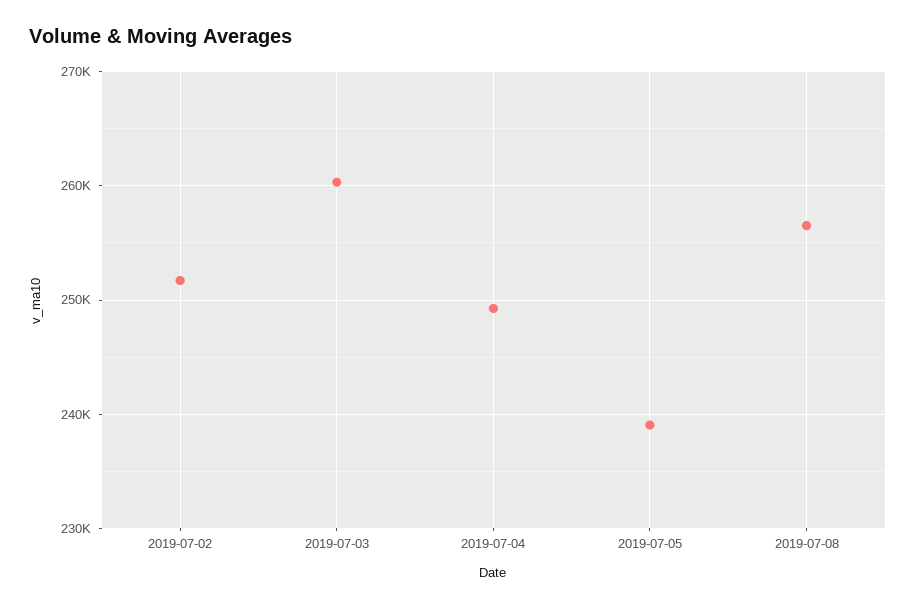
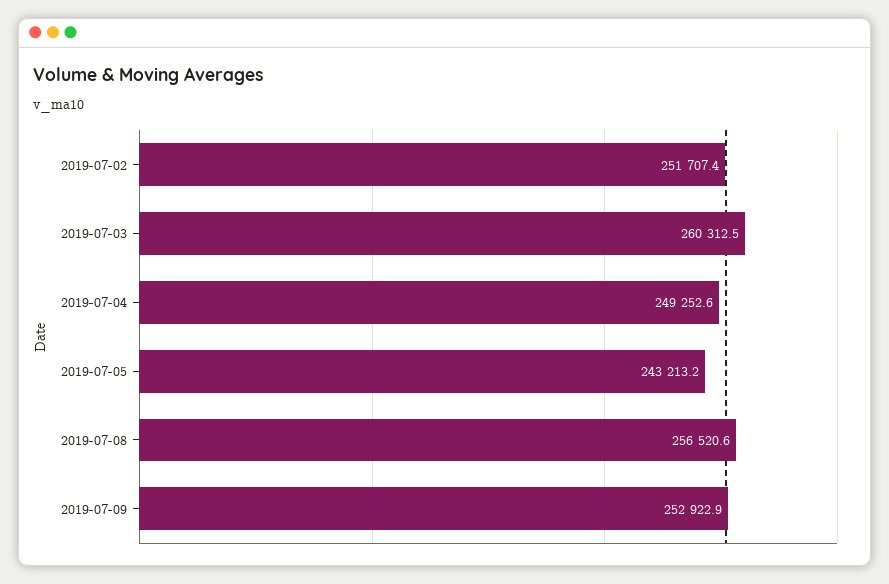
2019-07-05: 239000 -> 243213.2
2019-07-09: none -> 252922.9

